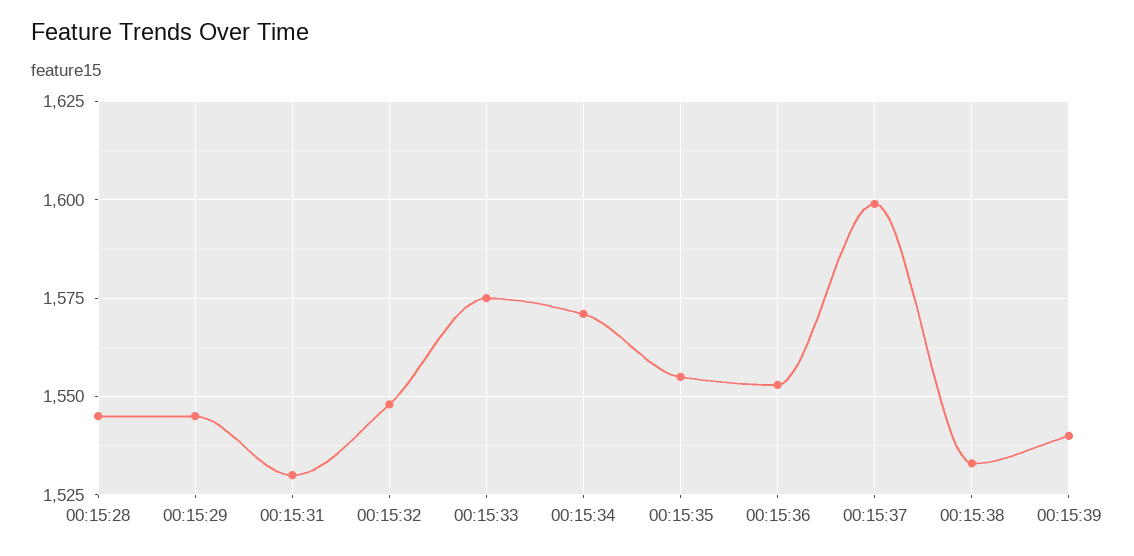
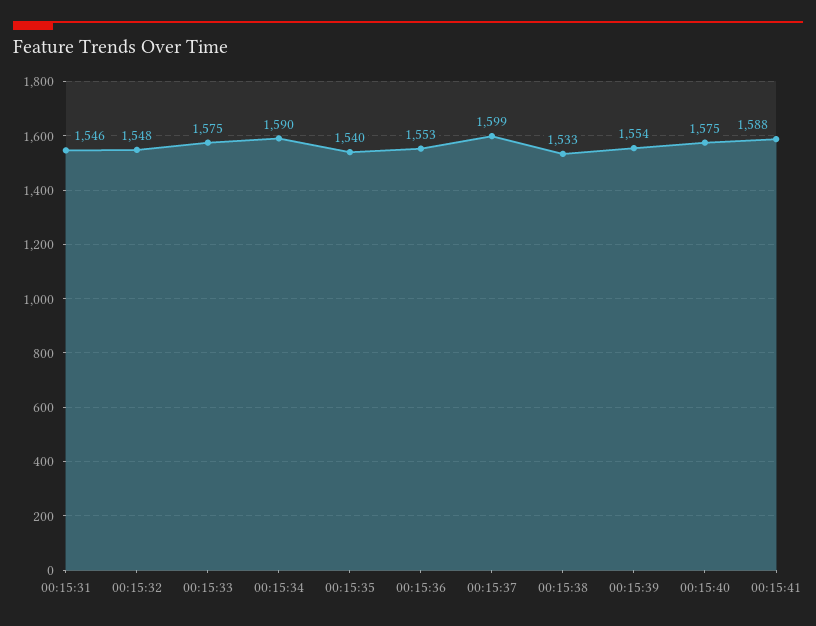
00:15:28: 1545 -> none
00:15:29: 1545 -> none
00:15:31: 1530 -> 1546
00:15:34: 1570 -> 1590
00:15:35: 1555 -> 1540
00:15:39: 1540 -> 1554
00:15:40: none -> 1575
00:15:41: none -> 1588

